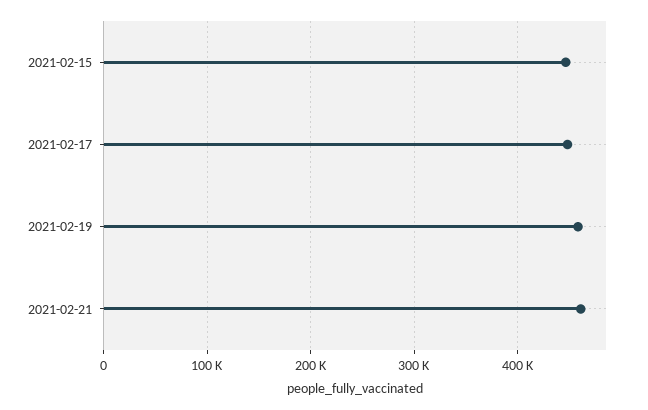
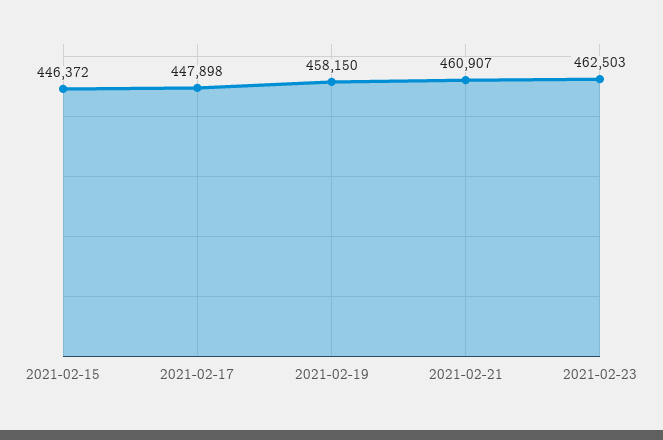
2021-02-23: none -> 462503

